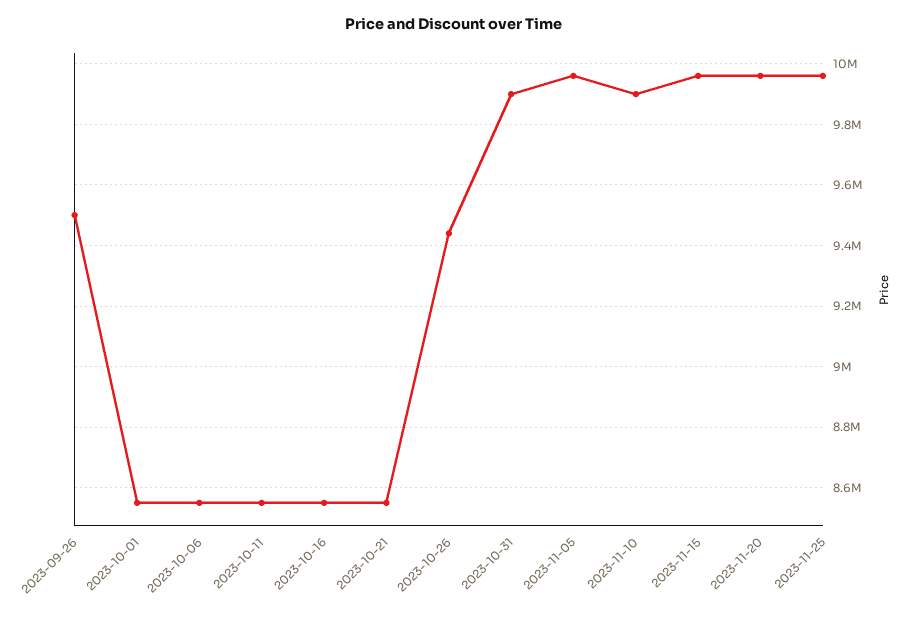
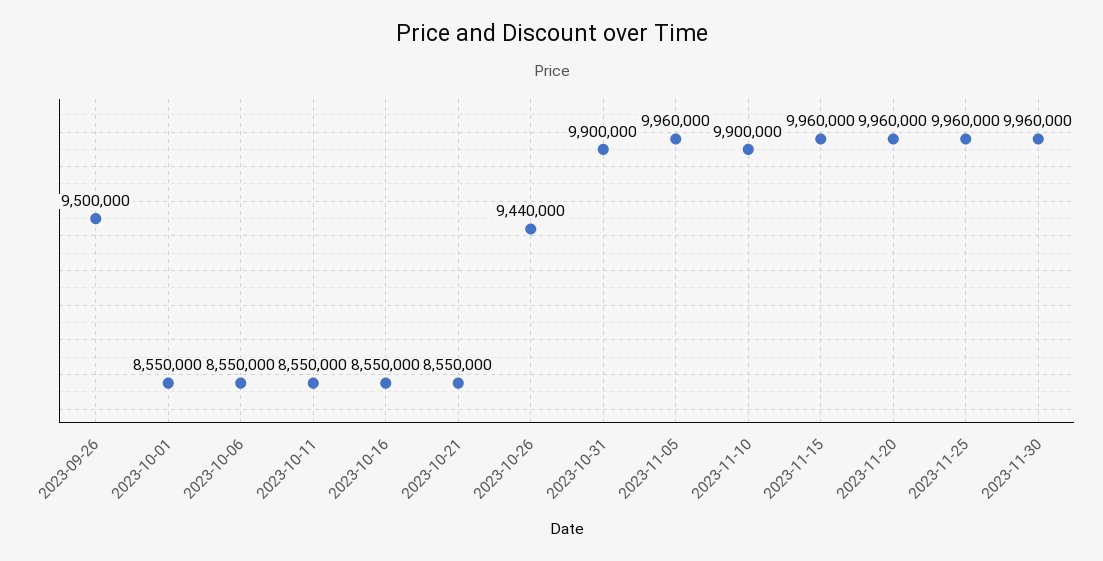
2023-11-30: none -> 9960000

